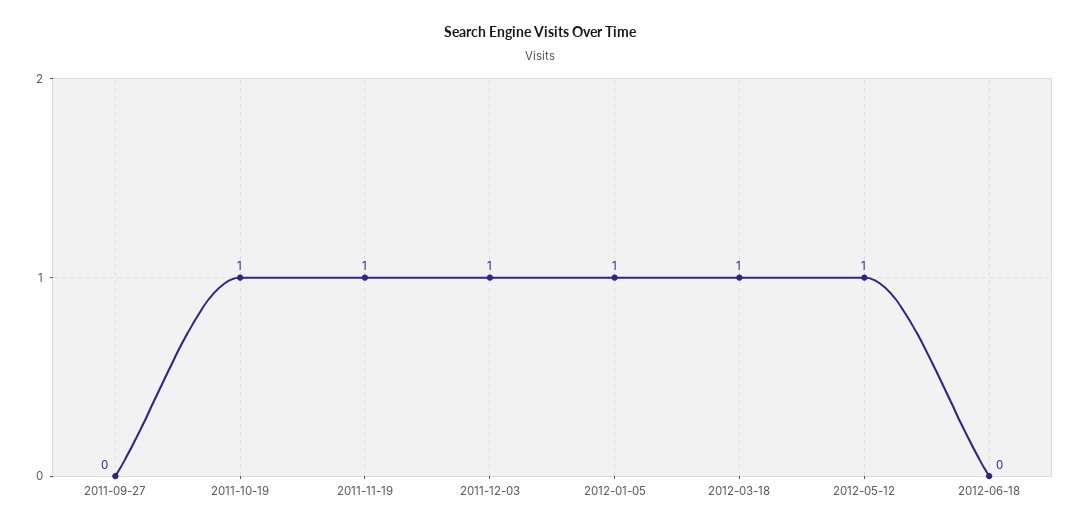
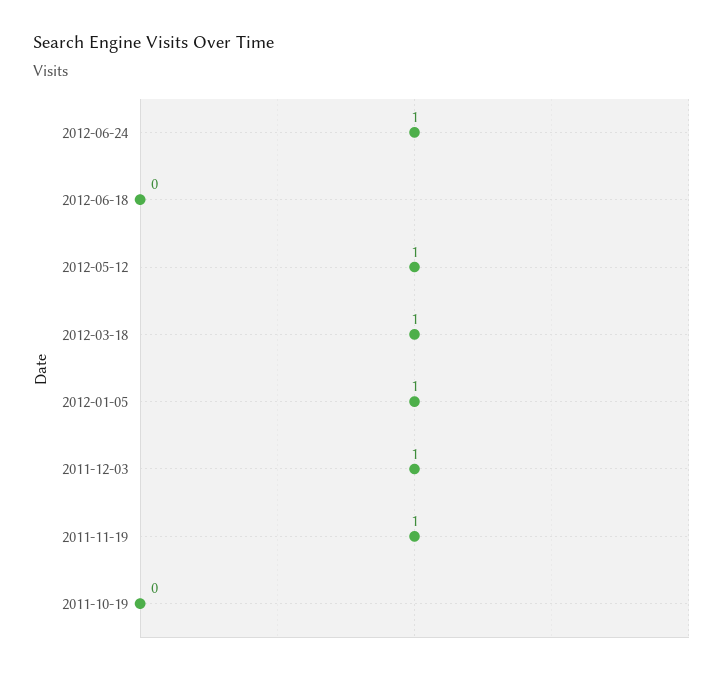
2011-09-27: 0 -> none
2011-10-19: 1 -> 0
2012-06-24: none -> 1

